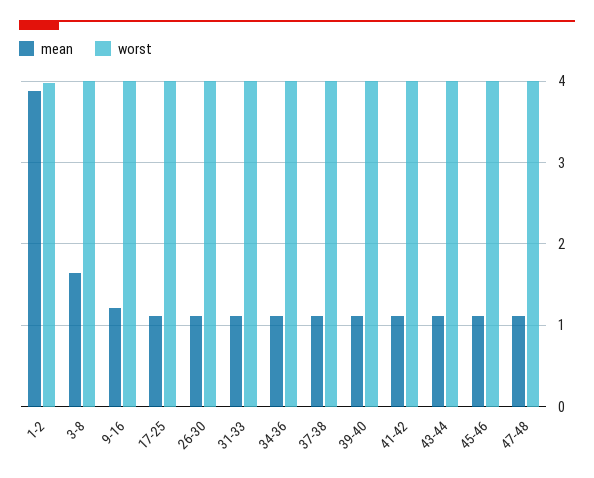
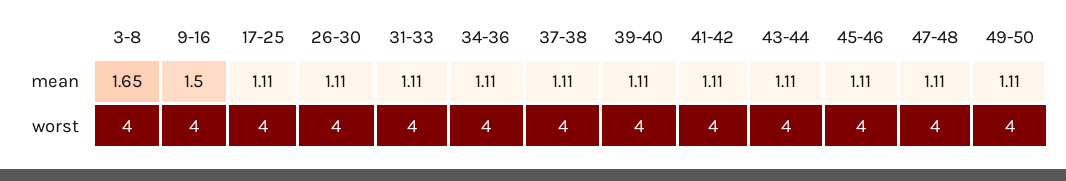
mean, 1-2: 3.9 -> none
worst, 1-2: 4 -> none
mean, 9-16: 1.2 -> 1.5
mean, 49-50: none -> 1.11
worst, 49-50: none -> 4

